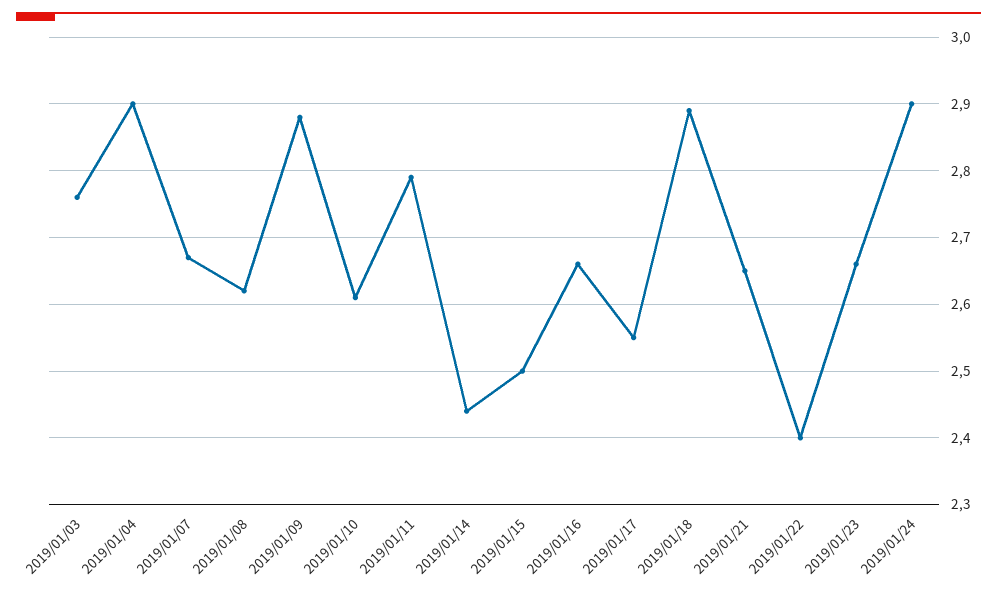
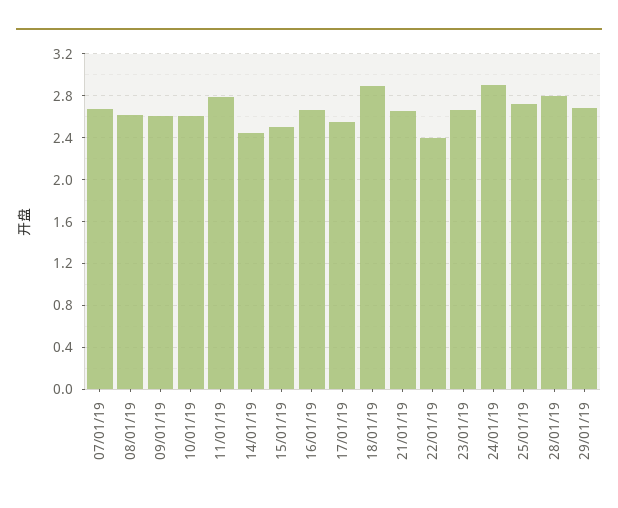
2019/01/03: 2.76 -> none
2019/01/04: 2.9 -> none
2019/01/09: 2.88 -> 2.6
25/01/19: none -> 2.7
28/01/19: none -> 2.8
29/01/19: none -> 2.7

